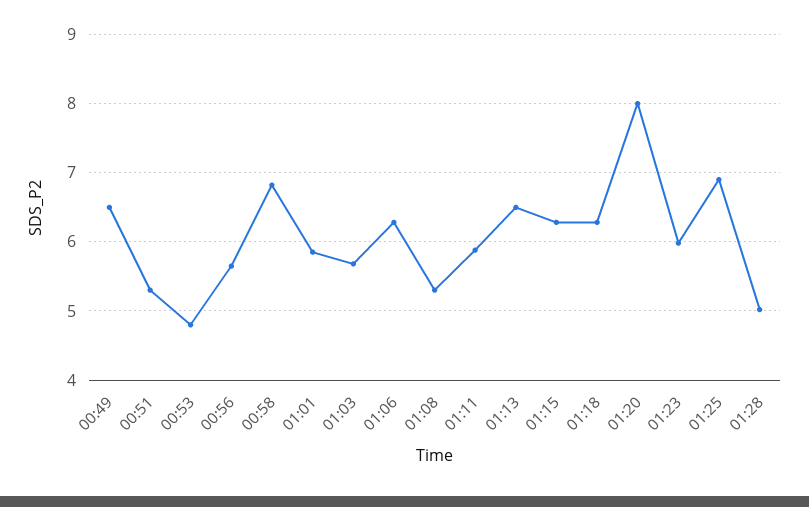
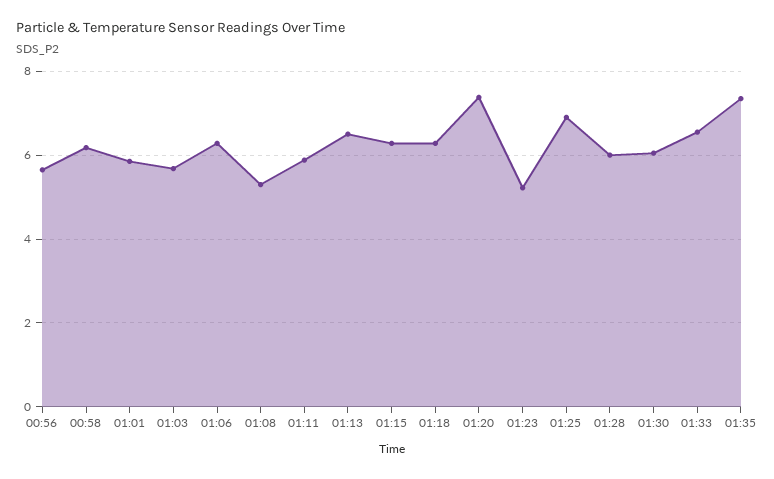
00:49: 6.5 -> none
00:51: 5.3 -> none
00:53: 4.8 -> none
00:58: 6.8 -> 6.2
01:20: 8 -> 7.4
01:23: 6 -> 5.2
01:28: 5 -> 6
01:30: none -> 6
01:33: none -> 6.6
01:35: none -> 7.4

